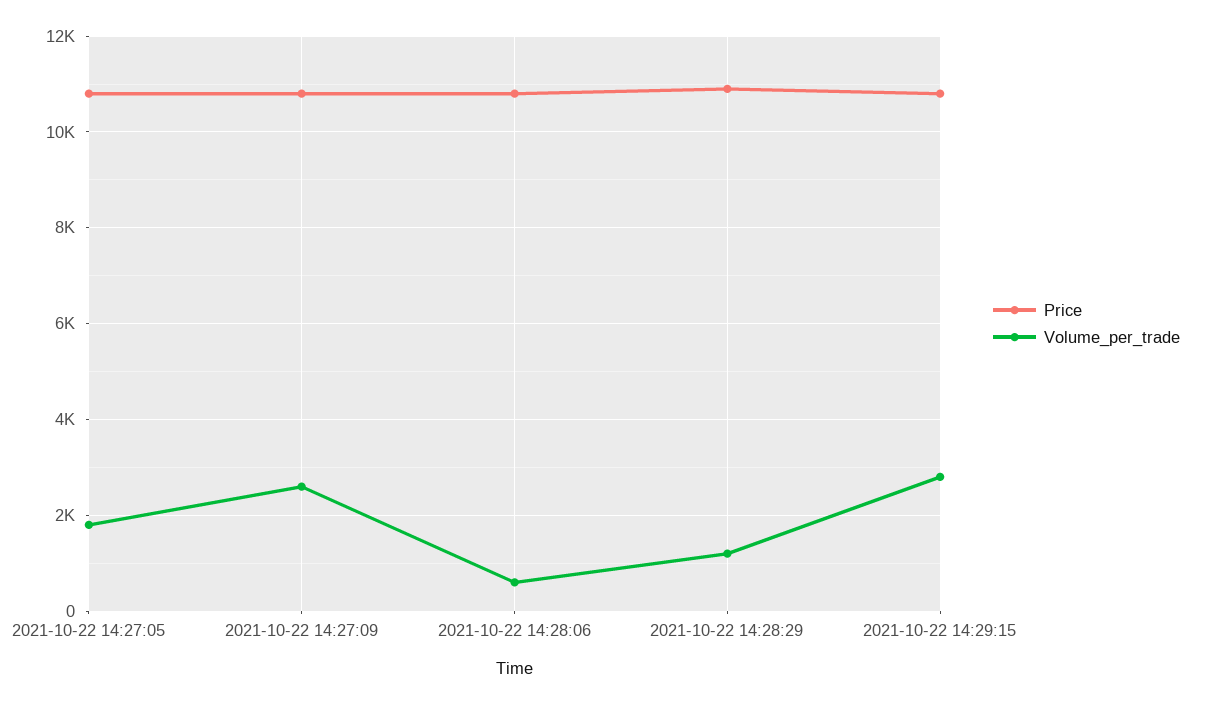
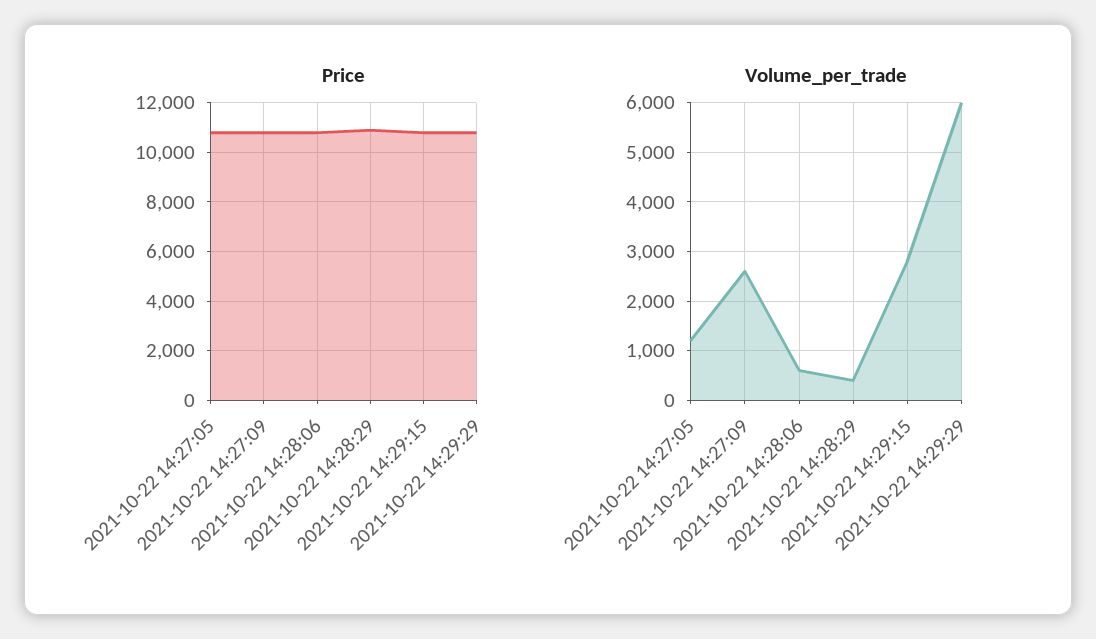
Volume_per_trade, 2021-10-22 14:27:05: 1800 -> 1200
Volume_per_trade, 2021-10-22 14:28:29: 1200 -> 400
Price, 2021-10-22 14:29:29: none -> 10750
Volume_per_trade, 2021-10-22 14:29:29: none -> 6000

